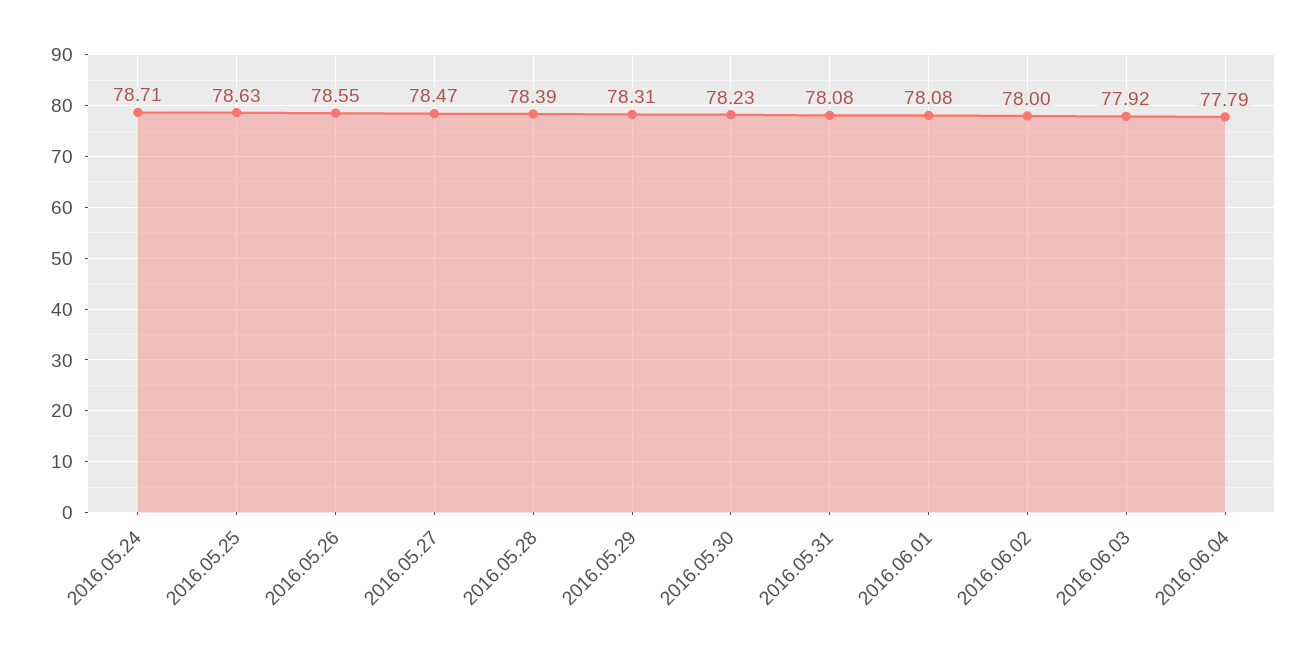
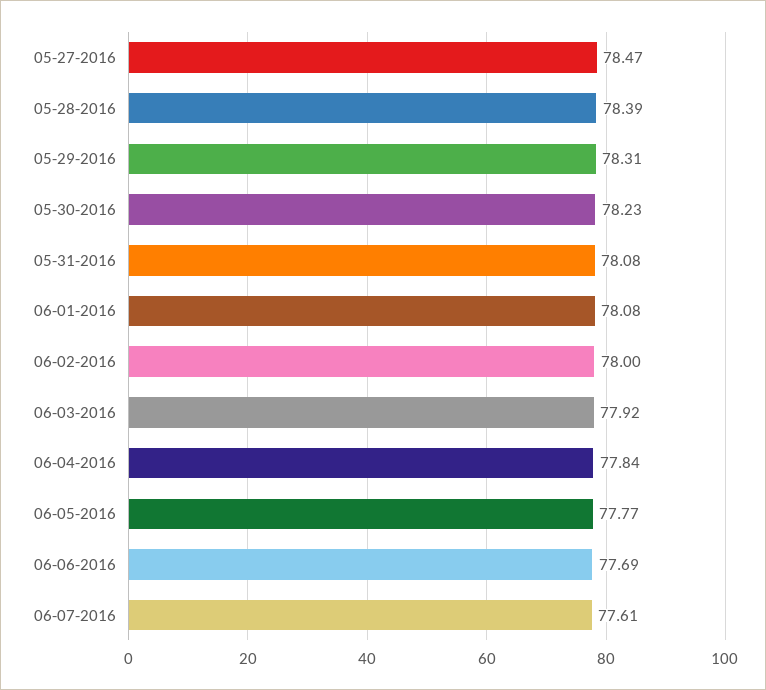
2016.05.24: 78.71 -> none
2016.05.25: 78.63 -> none
2016.05.26: 78.55 -> none
2016.06.04: 77.79 -> 77.84
06-05-2016: none -> 77.77
06-06-2016: none -> 77.69
06-07-2016: none -> 77.61

